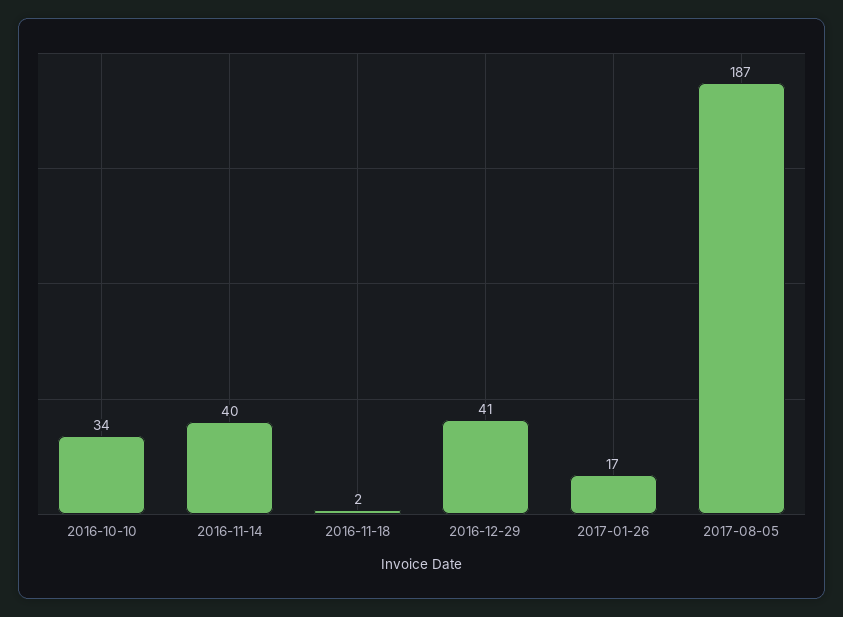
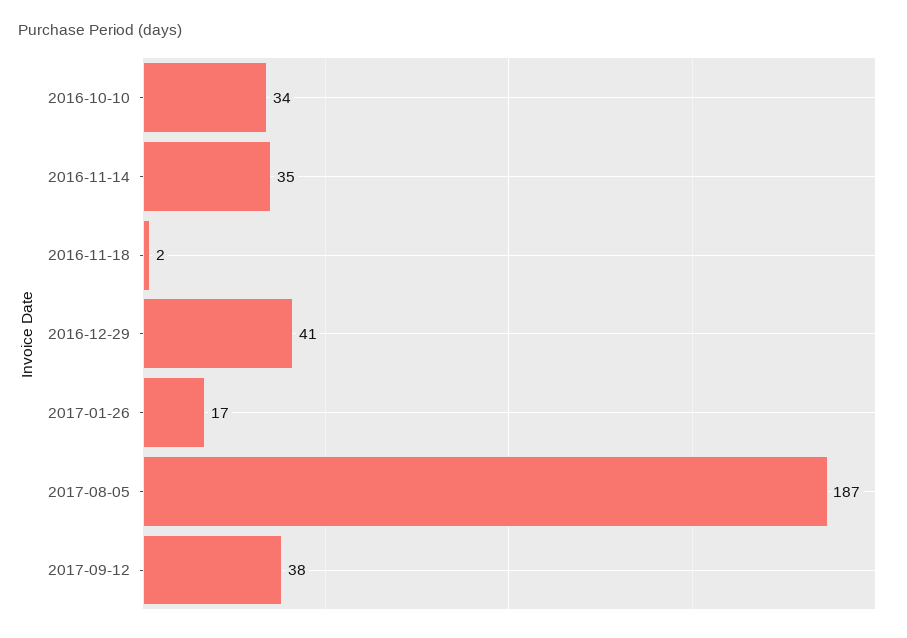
2016-11-14: 40 -> 35
2017-09-12: none -> 38

